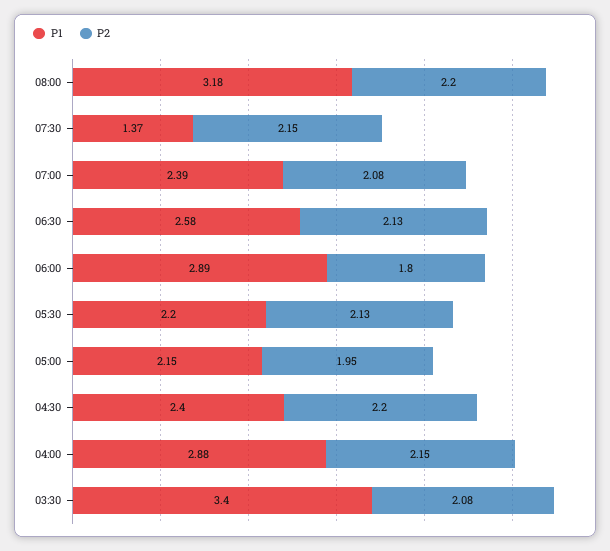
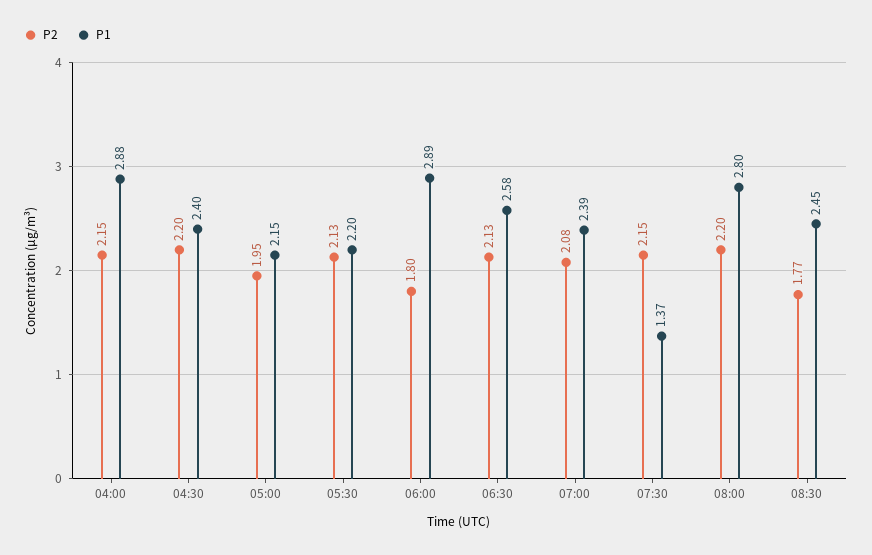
P1, 08:00: 3.18 -> 2.8
P1, 03:30: 3.4 -> none
P2, 03:30: 2.08 -> none
P2, 08:30: none -> 1.77
P1, 08:30: none -> 2.45

